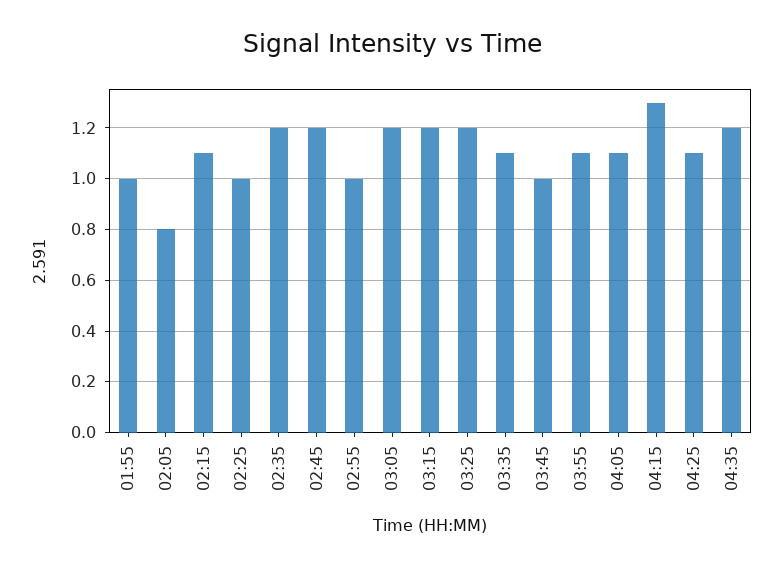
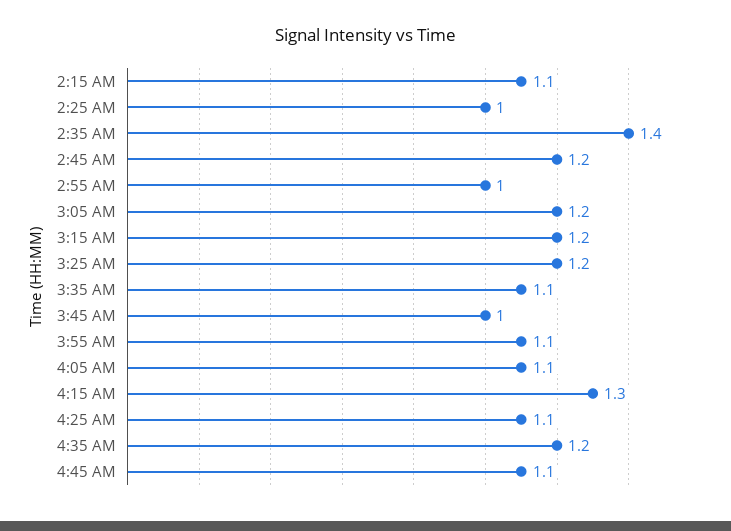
01:55: 1 -> none
02:05: 0.8 -> none
02:35: 1.2 -> 1.4
4:45 AM: none -> 1.1

